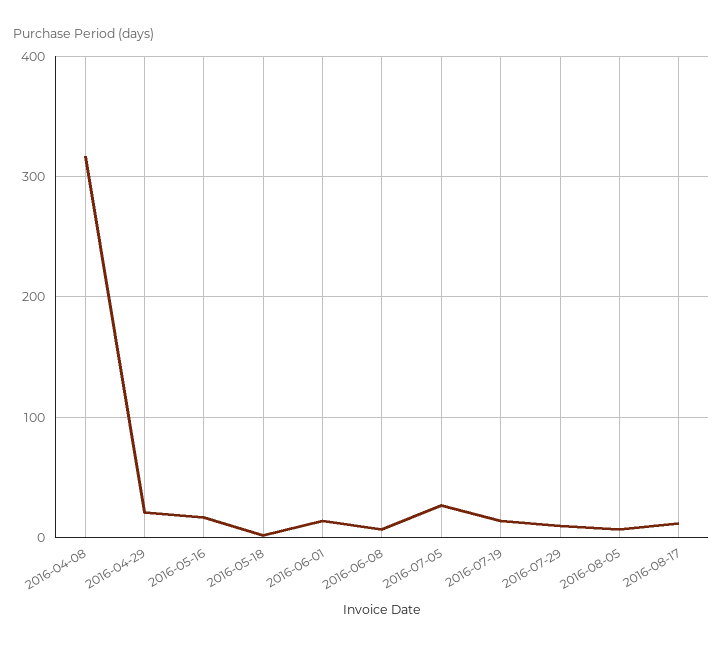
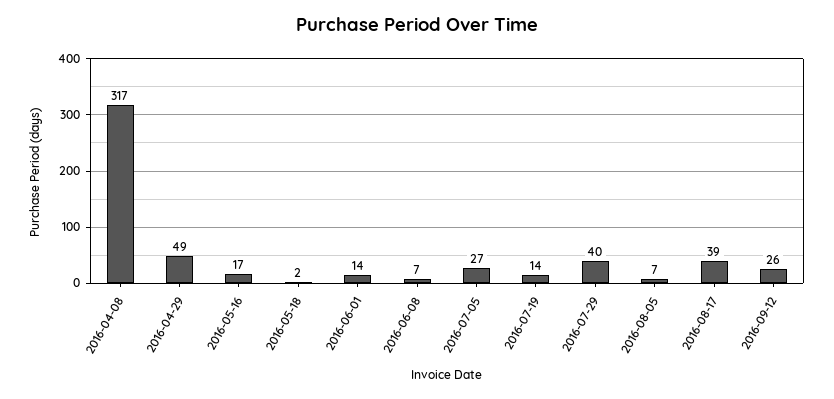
2016-04-29: 20 -> 49
2016-07-29: 10 -> 40
2016-08-17: 10 -> 39
2016-09-12: none -> 26

